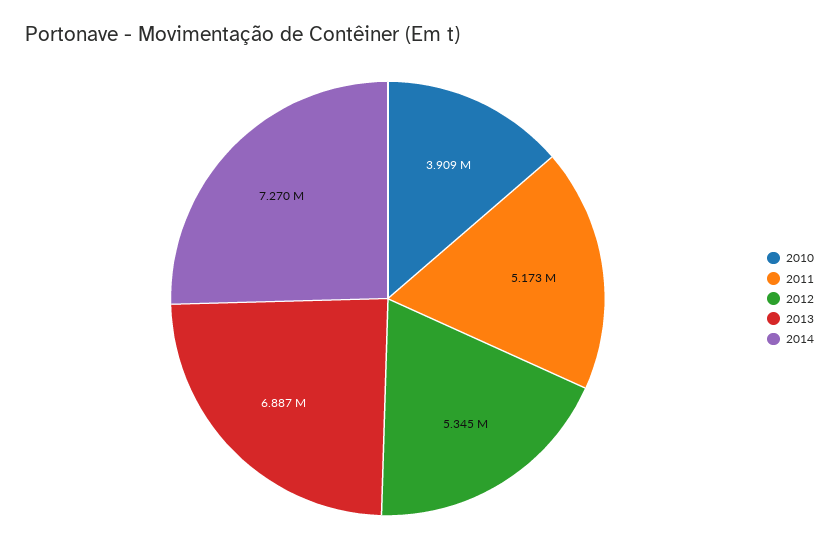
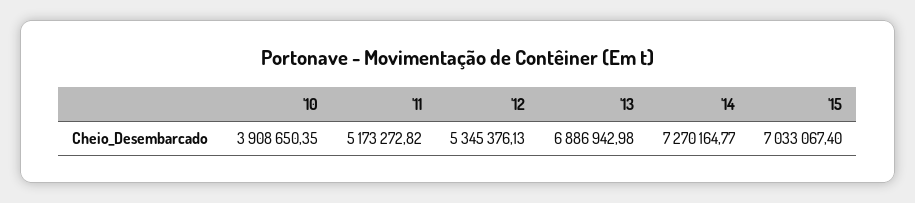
'15: none -> 7033067.4

